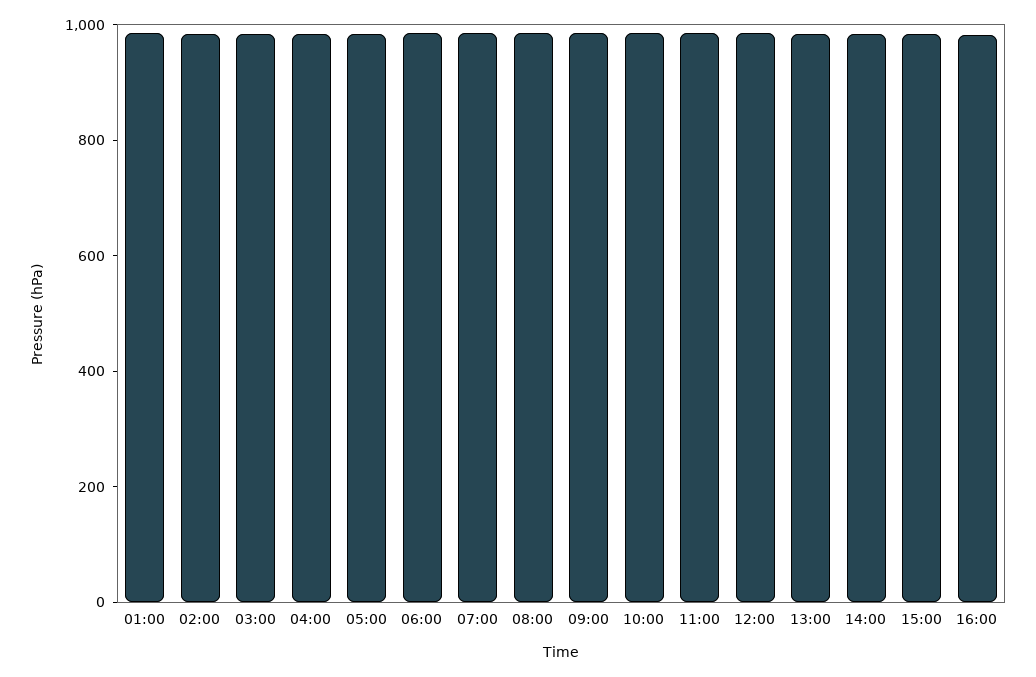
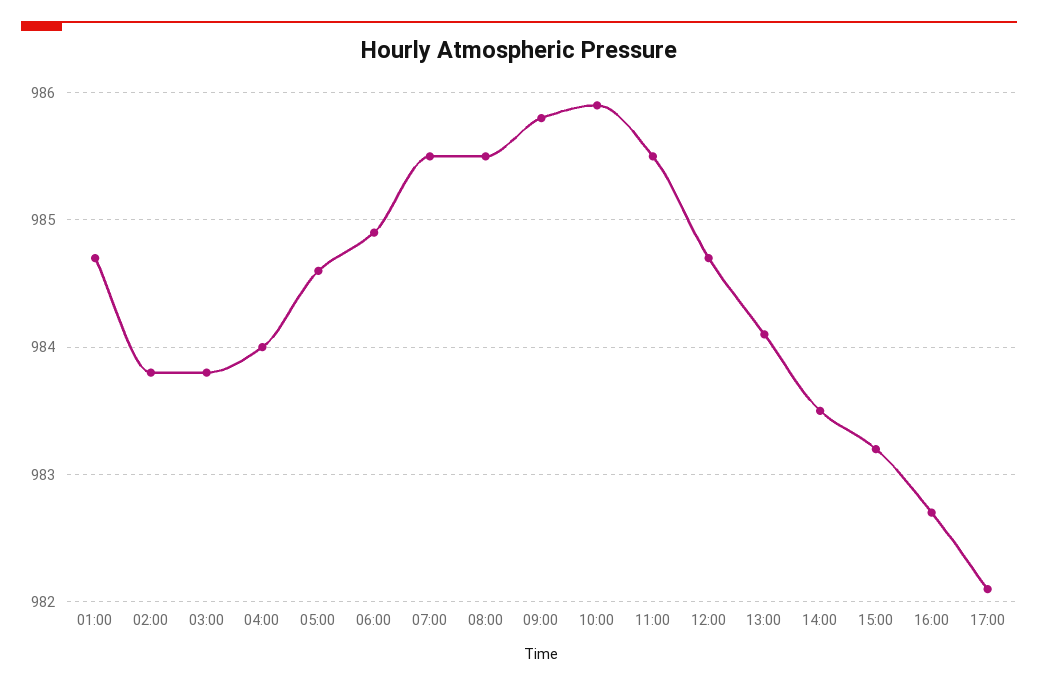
17:00: none -> 982.1

